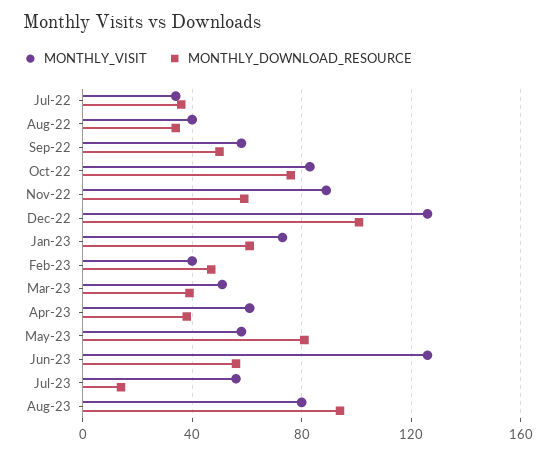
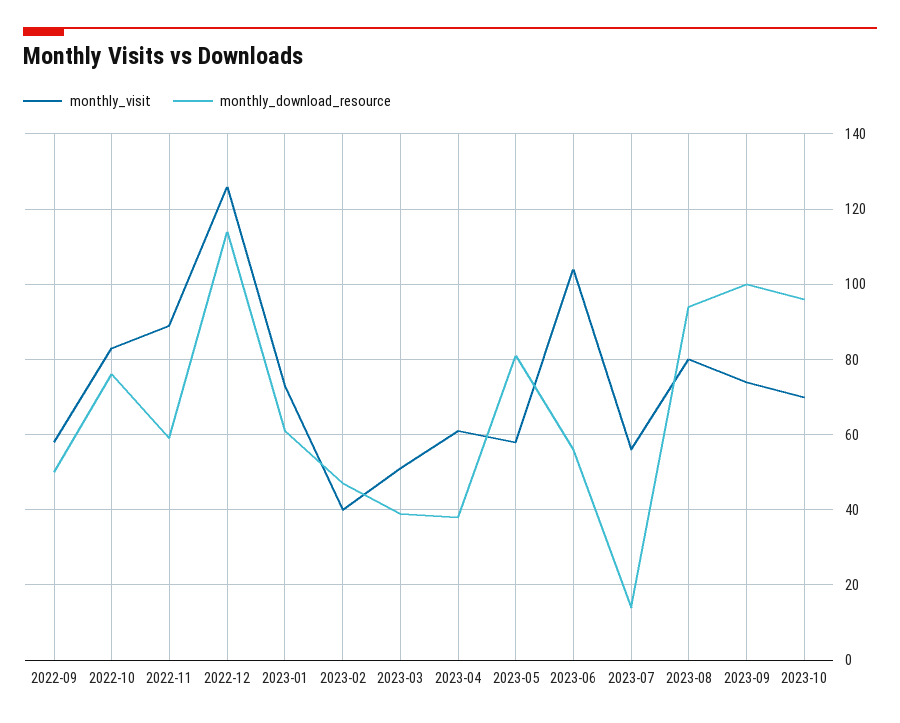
MONTHLY_VISIT, Jul-22: 35 -> none
MONTHLY_DOWNLOAD_RESOURCE, Jul-22: 35 -> none
MONTHLY_VISIT, Aug-22: 40 -> none
MONTHLY_DOWNLOAD_RESOURCE, Aug-22: 35 -> none
MONTHLY_DOWNLOAD_RESOURCE, Dec-22: 100 -> 115
MONTHLY_VISIT, Jun-23: 125 -> 105
MONTHLY_VISIT, 2023-09: none -> 75
MONTHLY_DOWNLOAD_RESOURCE, 2023-09: none -> 100
MONTHLY_VISIT, 2023-10: none -> 70
MONTHLY_DOWNLOAD_RESOURCE, 2023-10: none -> 95

